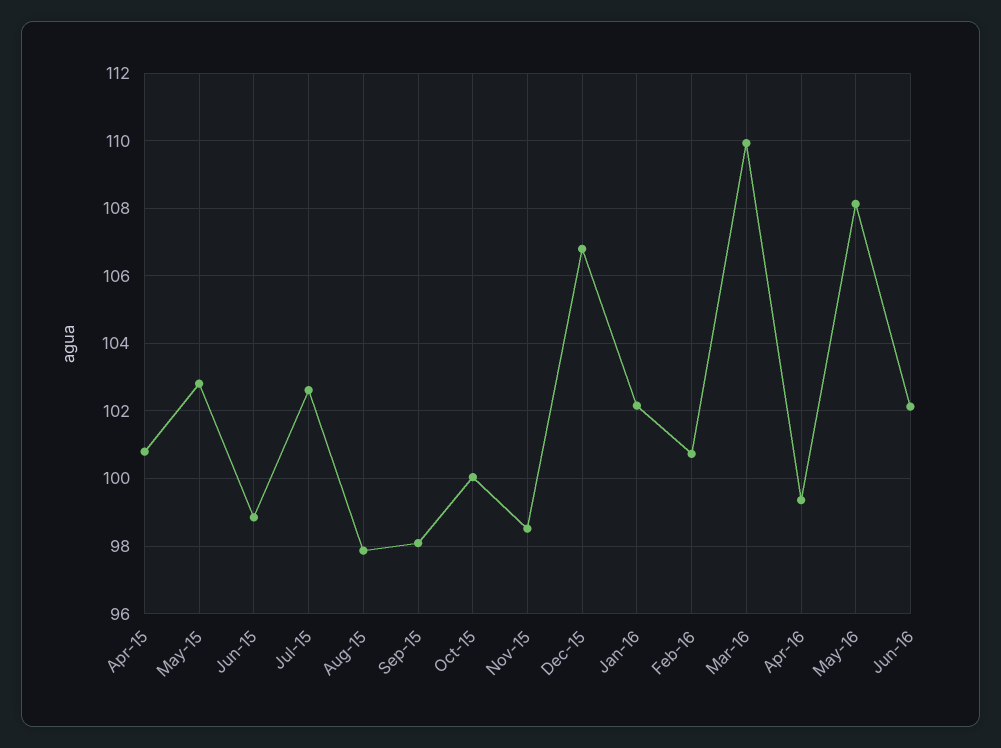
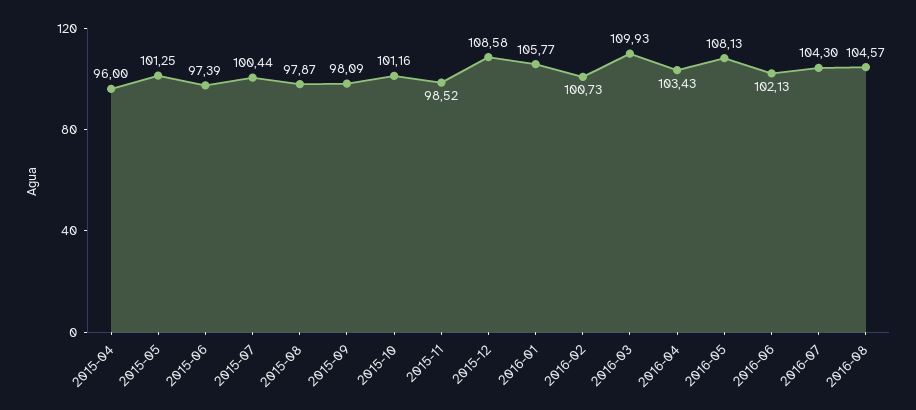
Apr-15: 100.8 -> 96
May-15: 102.8 -> 101.25
Jun-15: 98.8 -> 97.39
Jul-15: 102.6 -> 100.44
Oct-15: 100 -> 101.16
Dec-15: 106.8 -> 108.58
Jan-16: 102.2 -> 105.77
Apr-16: 99.4 -> 103.43
2016-07: none -> 104.3
2016-08: none -> 104.57

